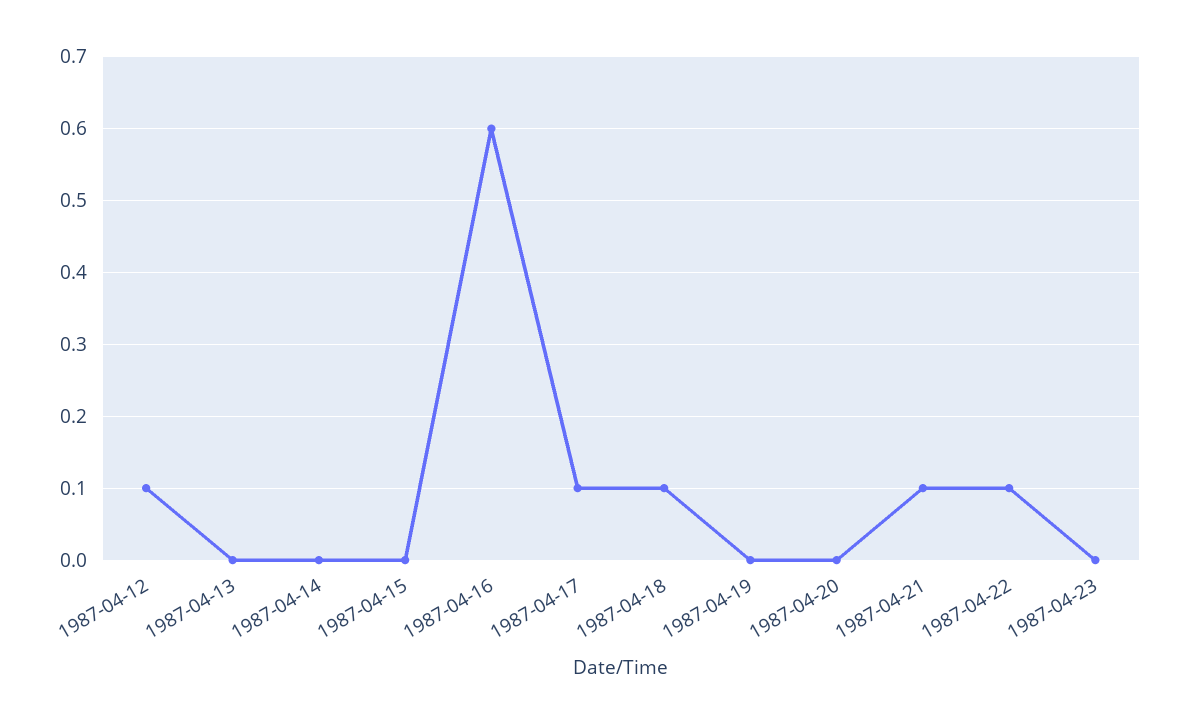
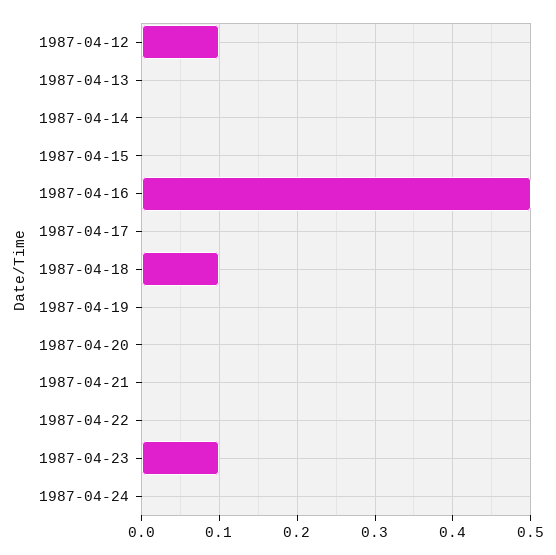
1987-04-16: 0.6 -> 0.5
1987-04-17: 0.1 -> 0
1987-04-21: 0.1 -> 0
1987-04-22: 0.1 -> 0
1987-04-23: 0 -> 0.1
1987-04-24: none -> 0

